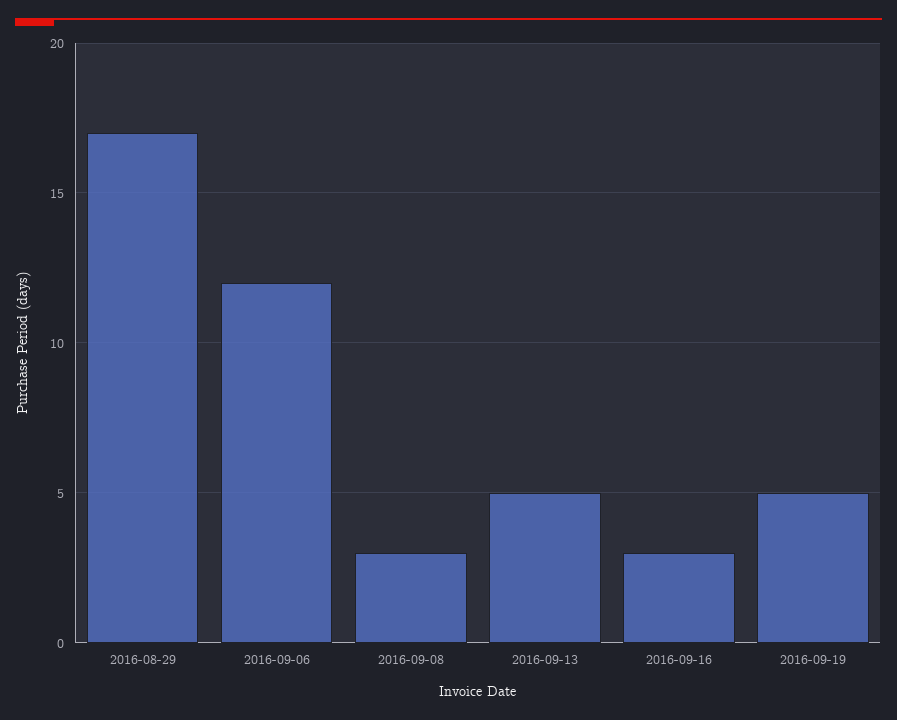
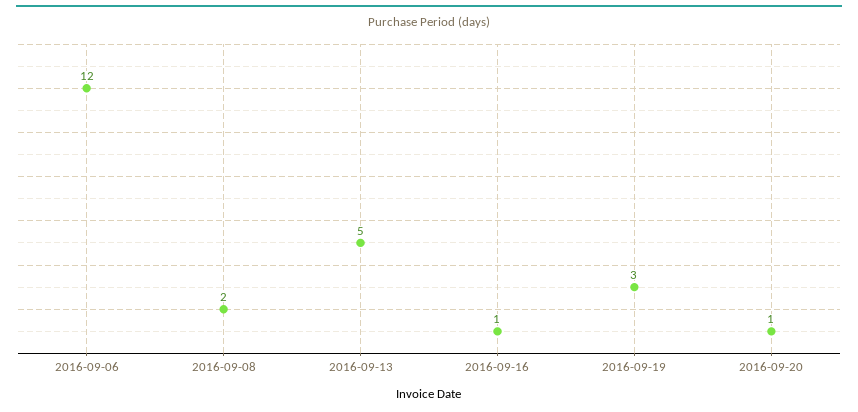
2016-08-29: 17 -> none
2016-09-08: 3 -> 2
2016-09-16: 3 -> 1
2016-09-19: 5 -> 3
2016-09-20: none -> 1

